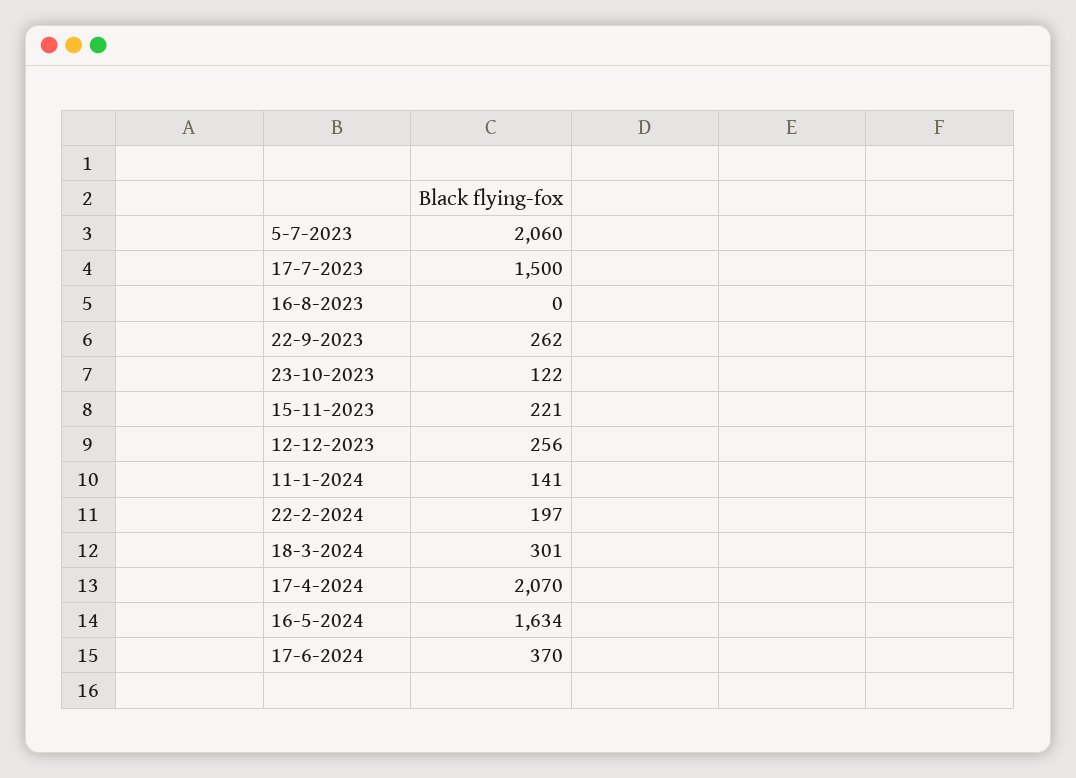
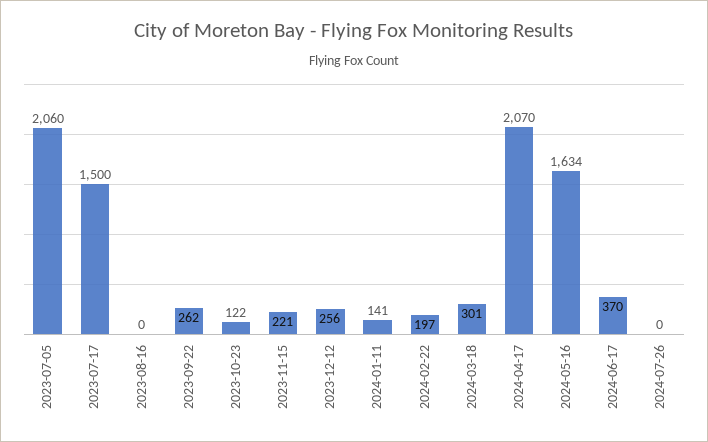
2024-07-26: none -> 0

